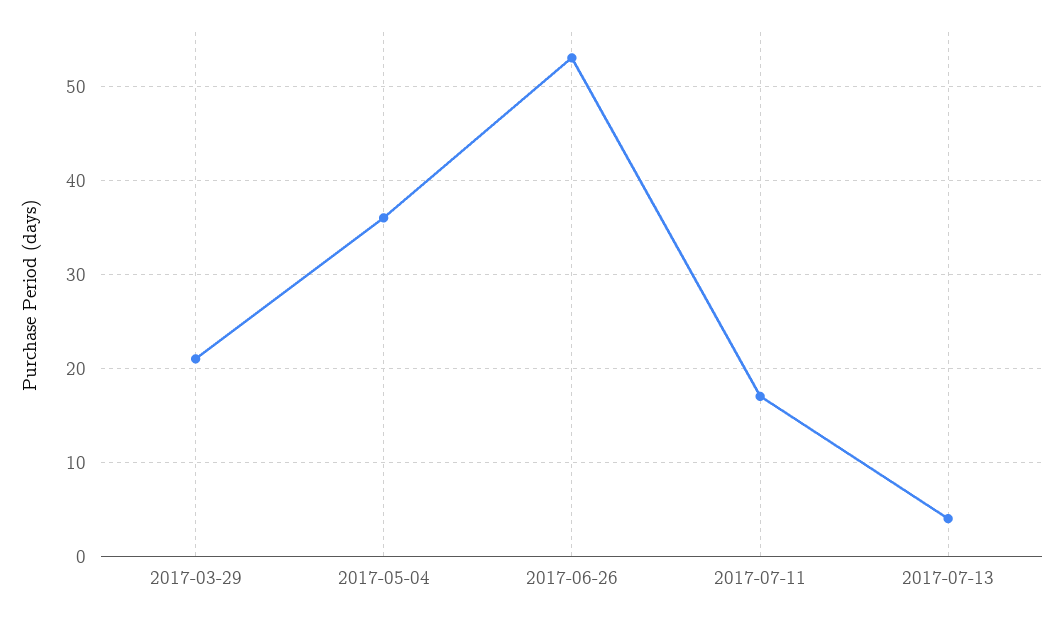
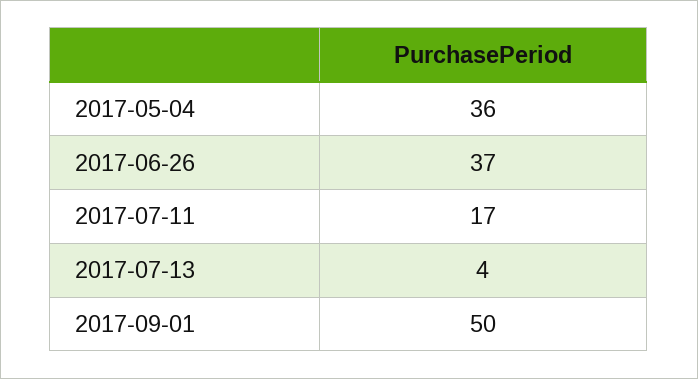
2017-03-29: 21 -> none
2017-06-26: 53 -> 37
2017-09-01: none -> 50

